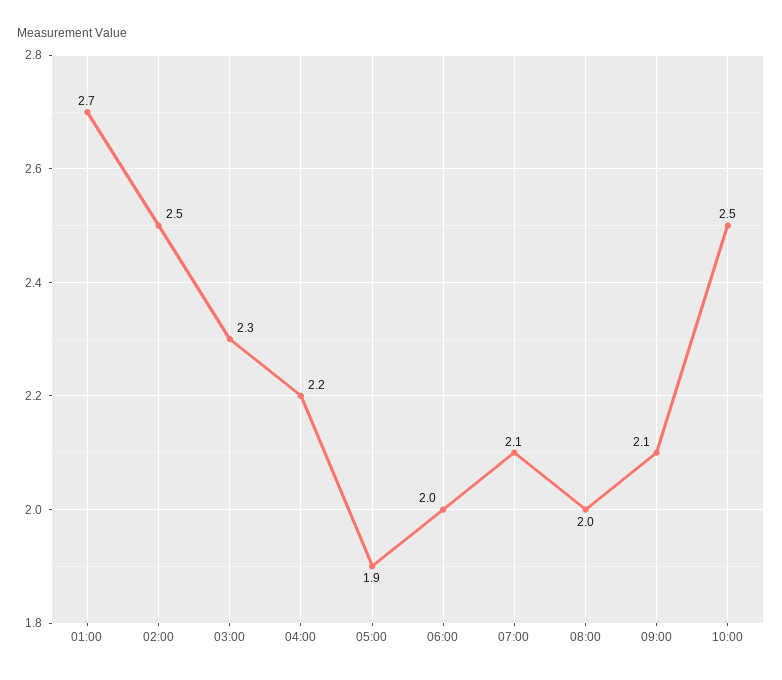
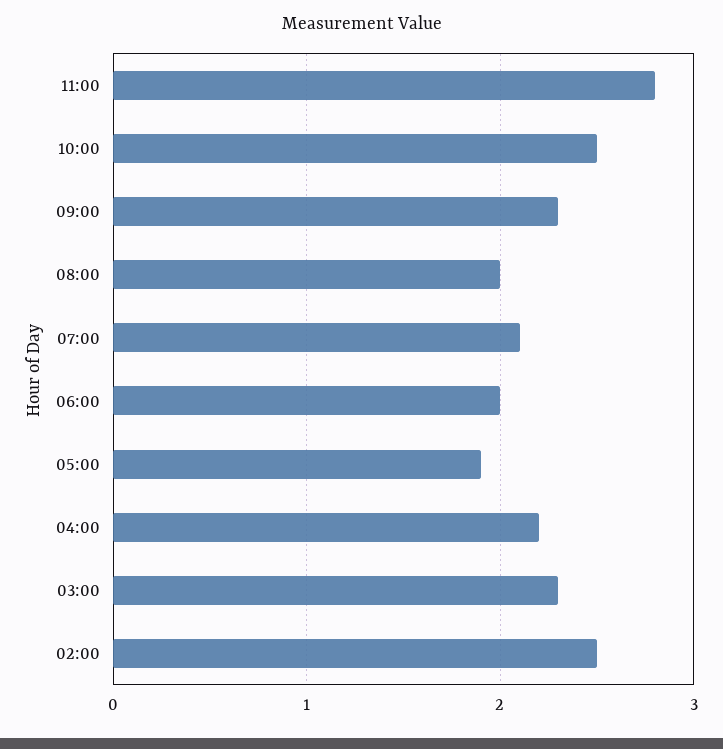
01:00: 2.7 -> none
09:00: 2.1 -> 2.3
11:00: none -> 2.8

